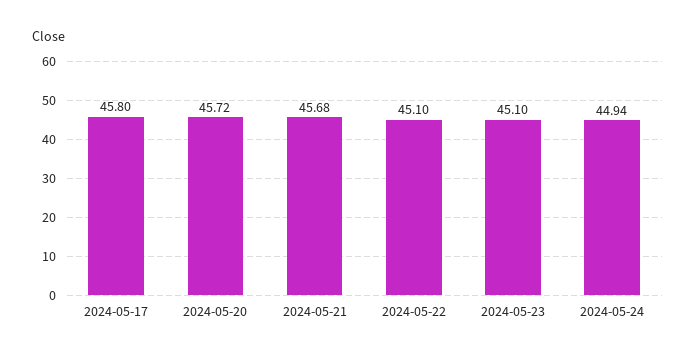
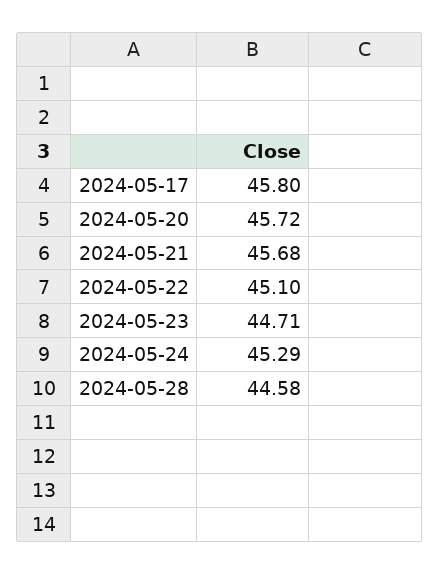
2024-05-23: 45.1 -> 44.71
2024-05-24: 44.94 -> 45.29
2024-05-28: none -> 44.58

